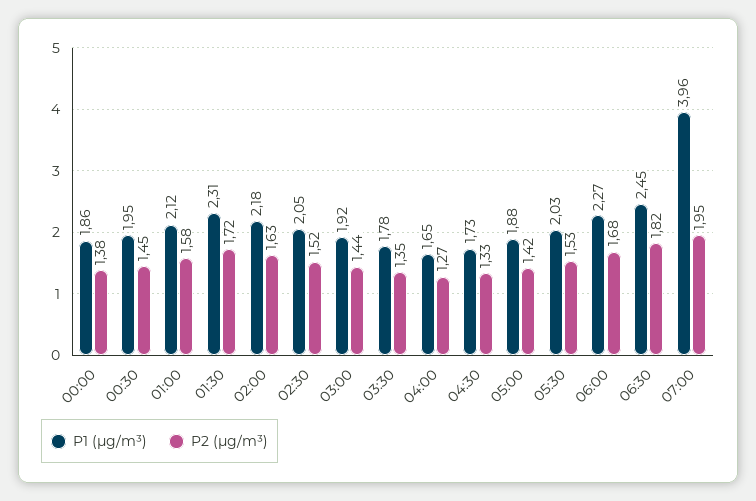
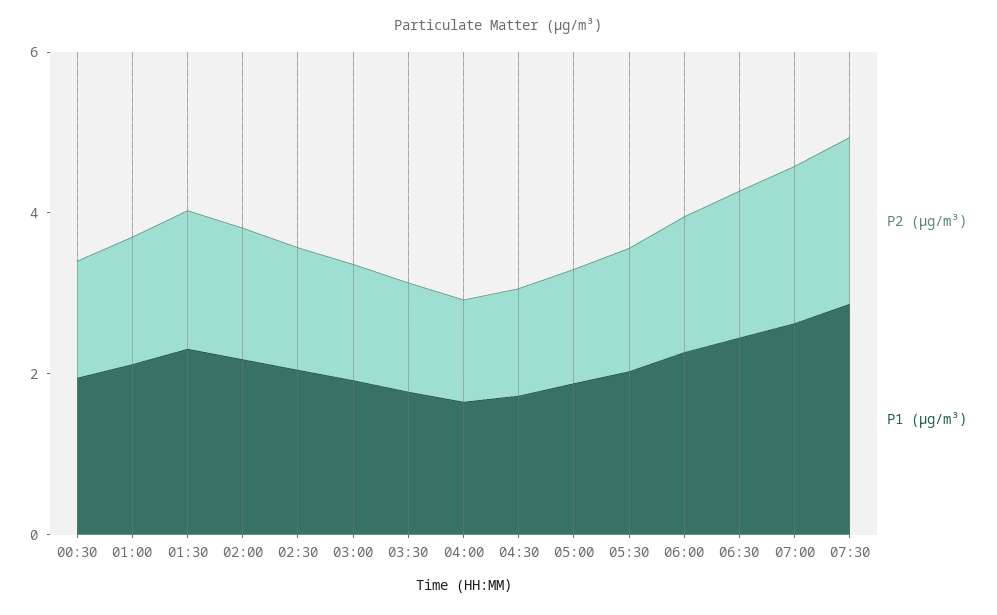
P1 (μg/m³), 00:00: 1.86 -> none
P2 (μg/m³), 00:00: 1.38 -> none
P1 (μg/m³), 07:00: 3.96 -> 2.5
P2 (μg/m³), 07:30: none -> 2
P1 (μg/m³), 07:30: none -> 3

